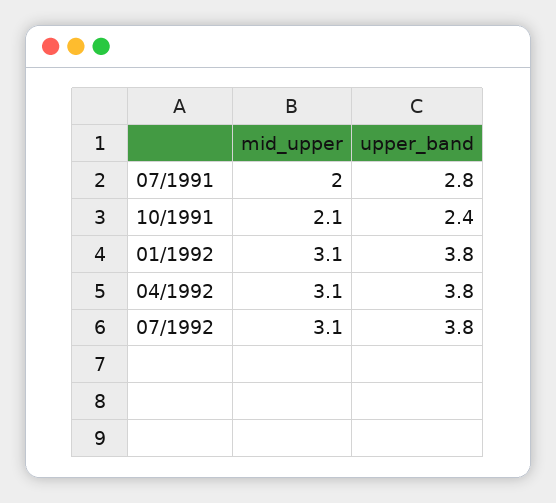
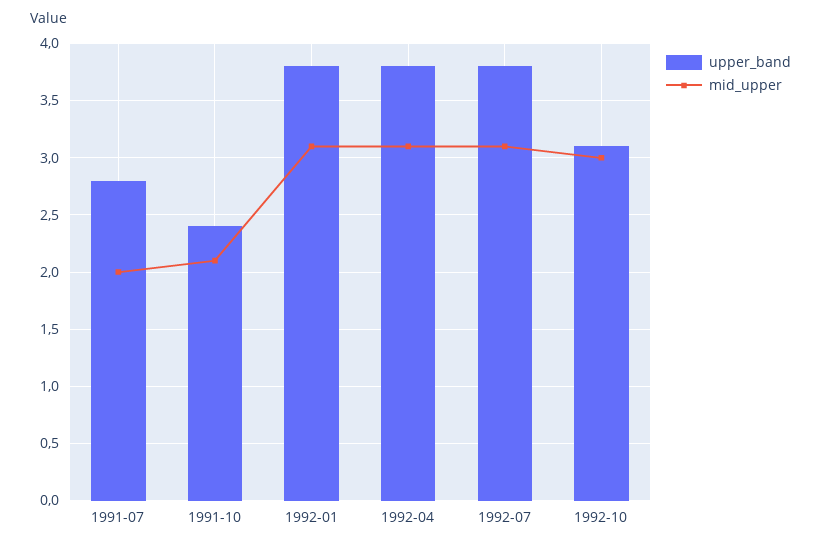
upper_band, 1992-10: none -> 3.1
mid_upper, 1992-10: none -> 3

